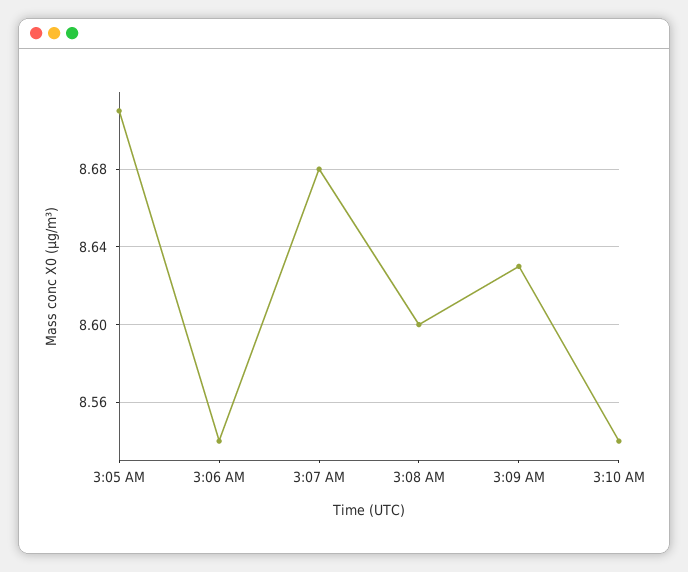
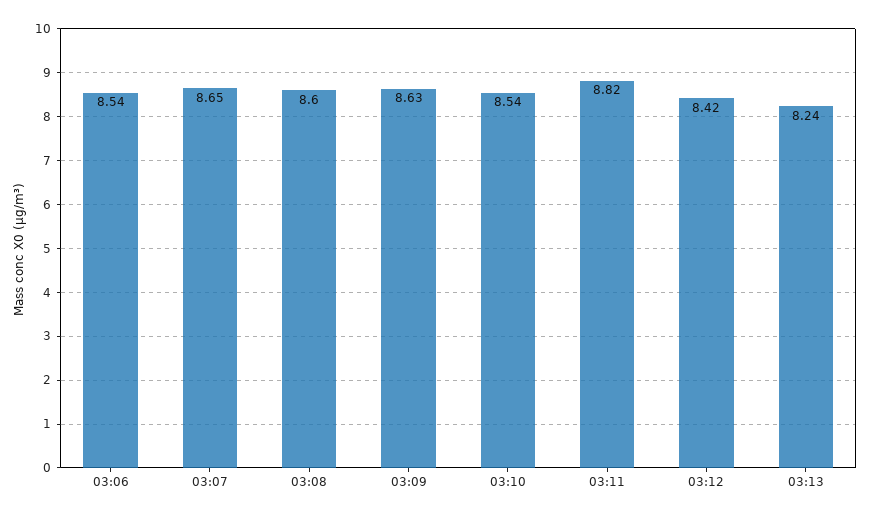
3:05 AM: 8.71 -> none
3:07 AM: 8.68 -> 8.65
03:11: none -> 8.82
03:12: none -> 8.42
03:13: none -> 8.24

